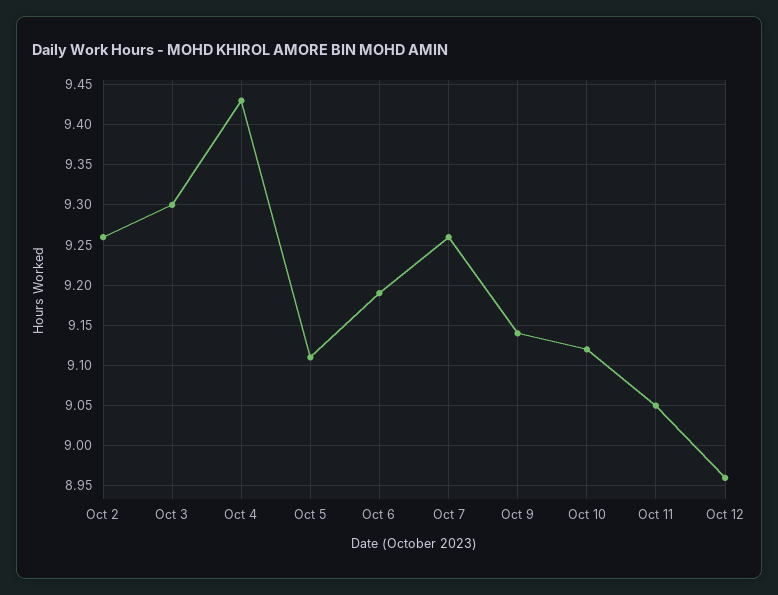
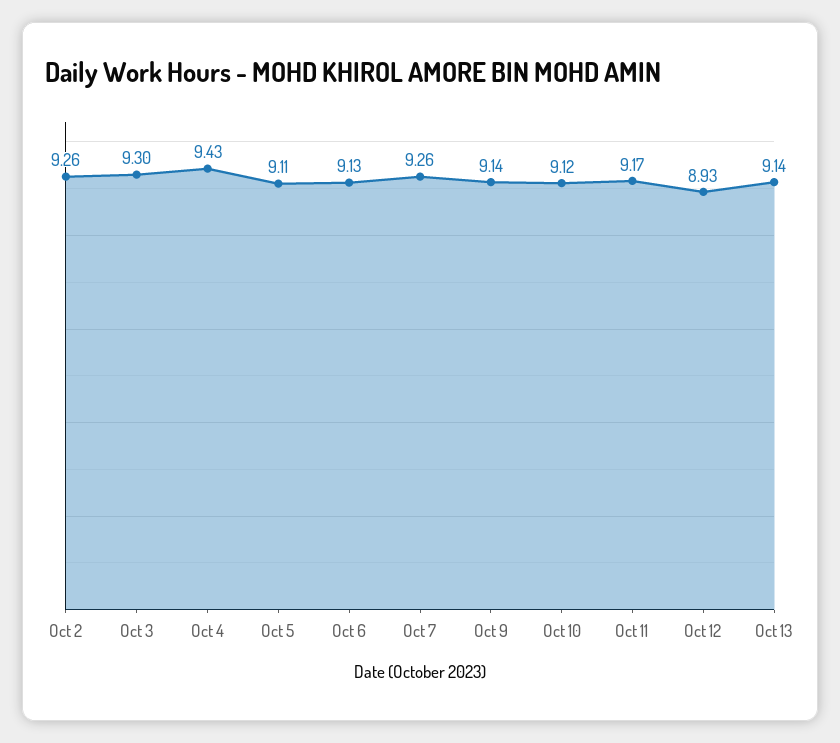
Oct 6: 9.19 -> 9.13
Oct 11: 9.05 -> 9.17
Oct 12: 8.96 -> 8.93
Oct 13: none -> 9.14

